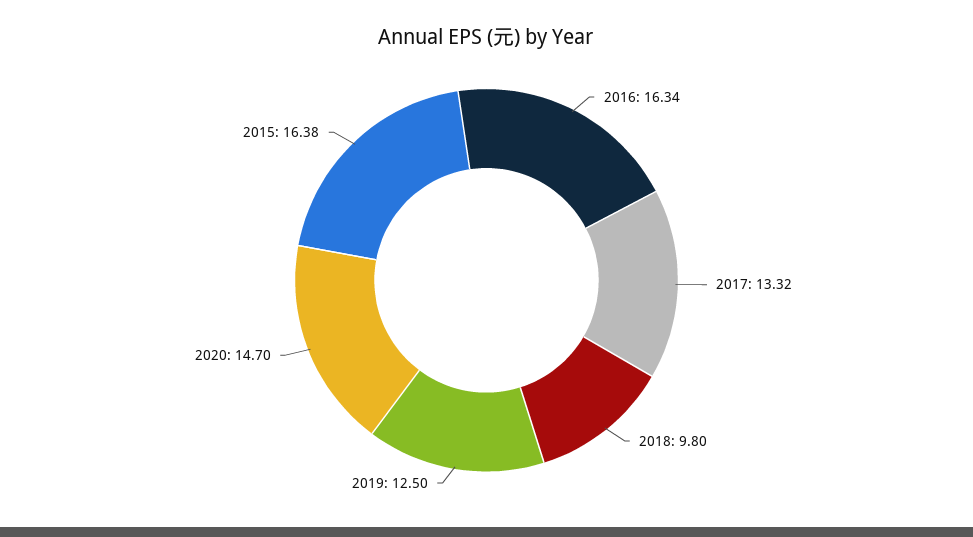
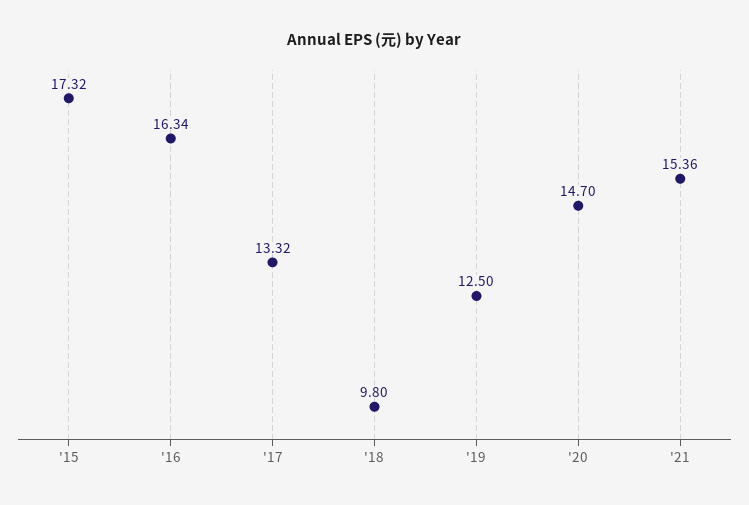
2015: 16.38 -> 17.32
'21: none -> 15.36

